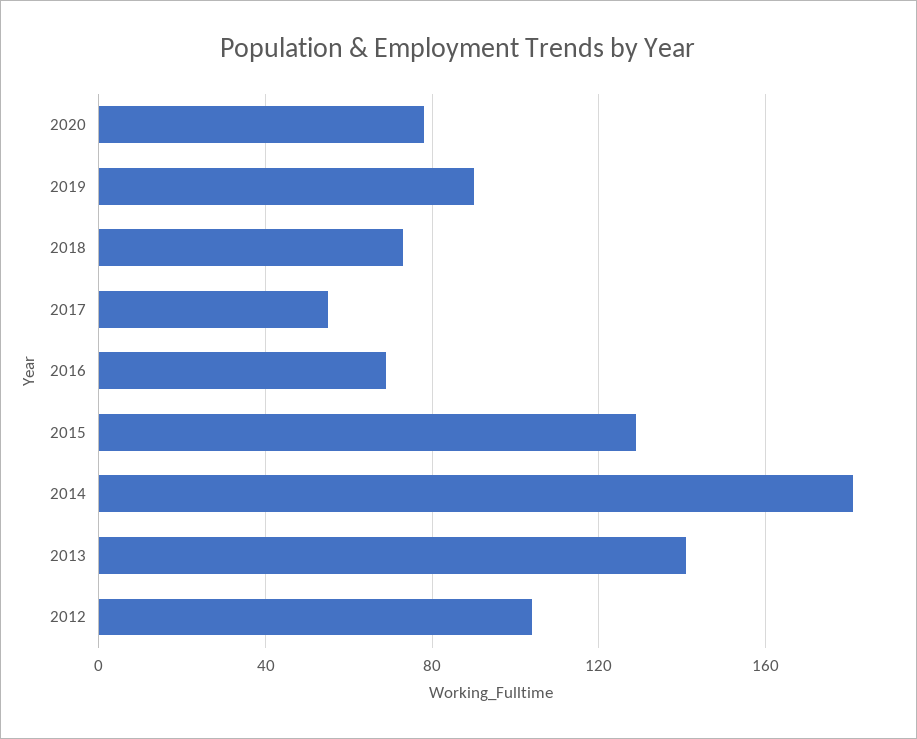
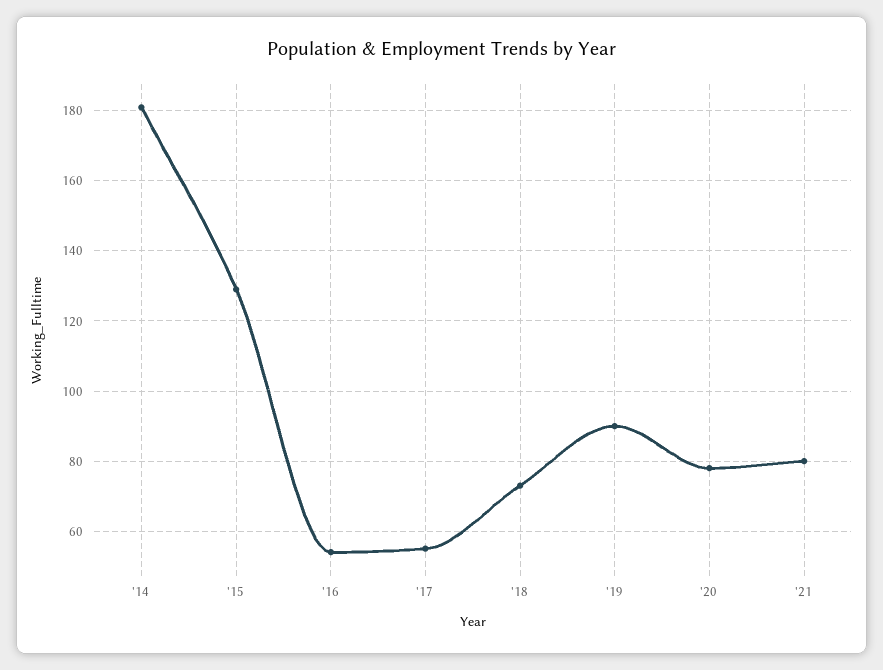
2016: 70 -> 55
2013: 140 -> none
2012: 105 -> none
'21: none -> 80

